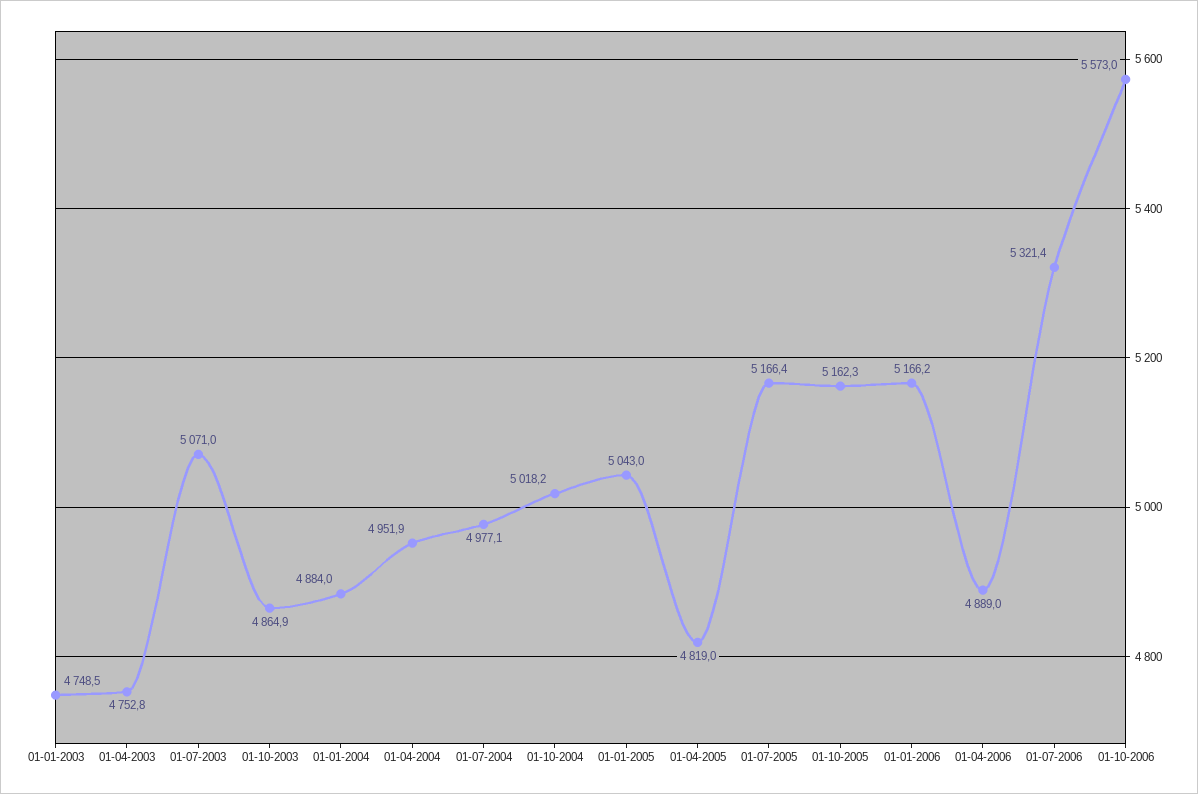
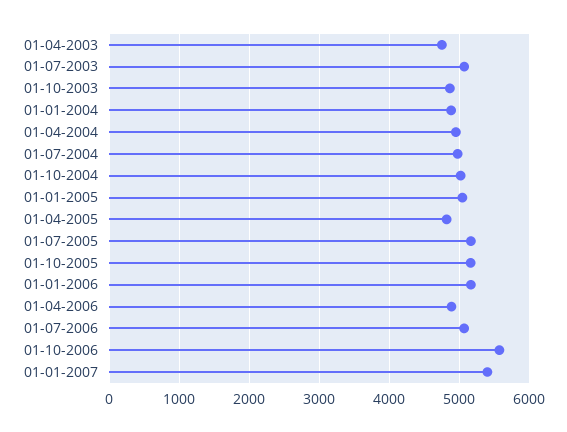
01-01-2003: 4748.5 -> none
01-07-2006: 5321.4 -> 5100
01-01-2007: none -> 5400

